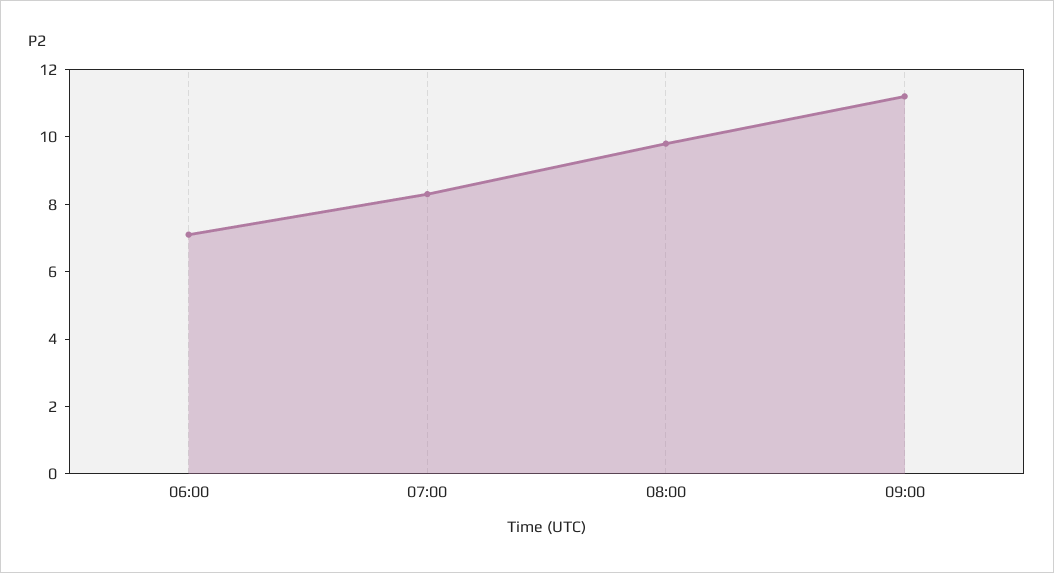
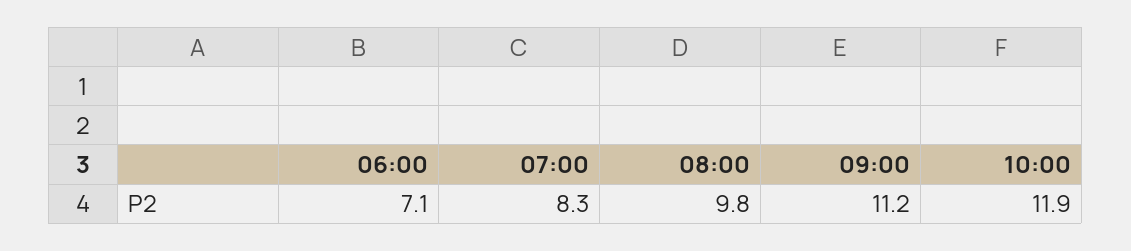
10:00: none -> 11.9

